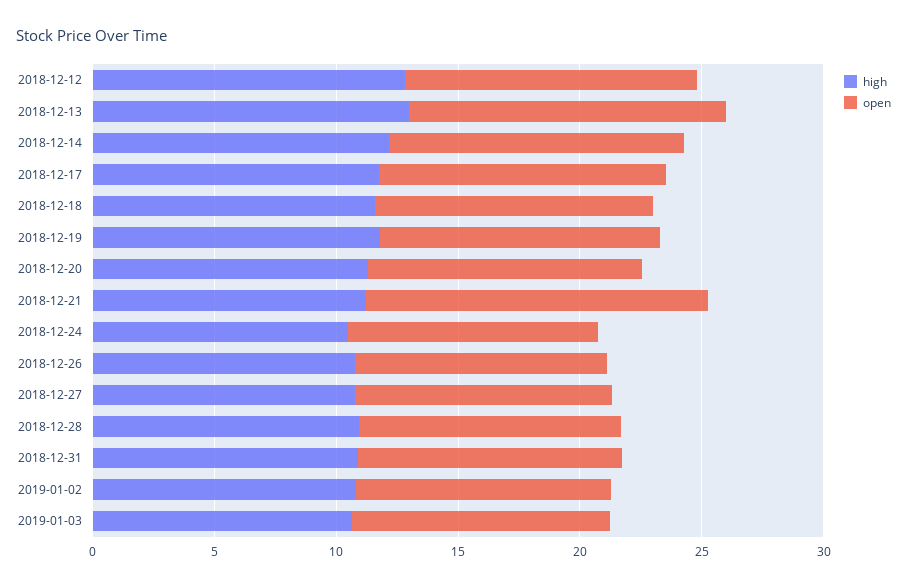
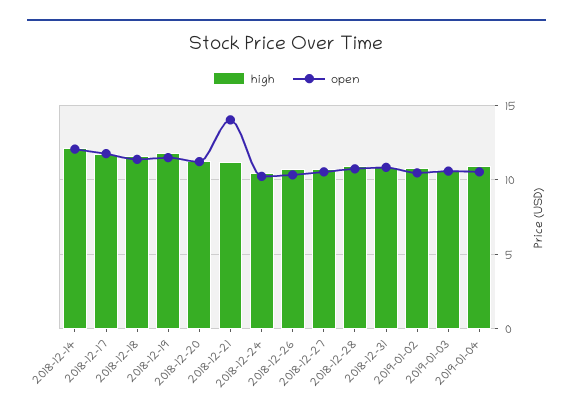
high, 2018-12-12: 13 -> none
open, 2018-12-12: 12 -> none
high, 2018-12-13: 13 -> none
open, 2018-12-13: 13 -> none
high, 2019-01-04: none -> 11
open, 2019-01-04: none -> 10.5

